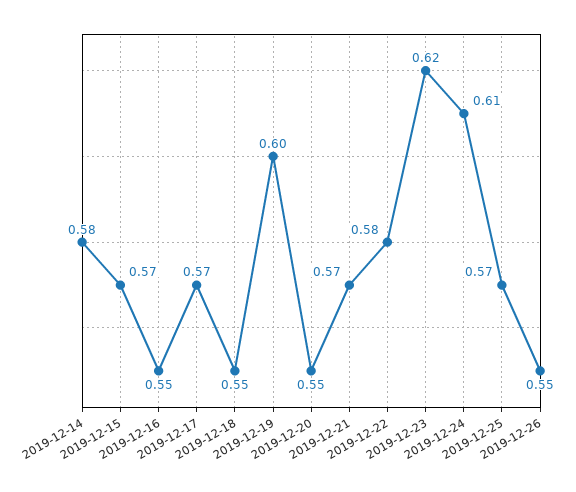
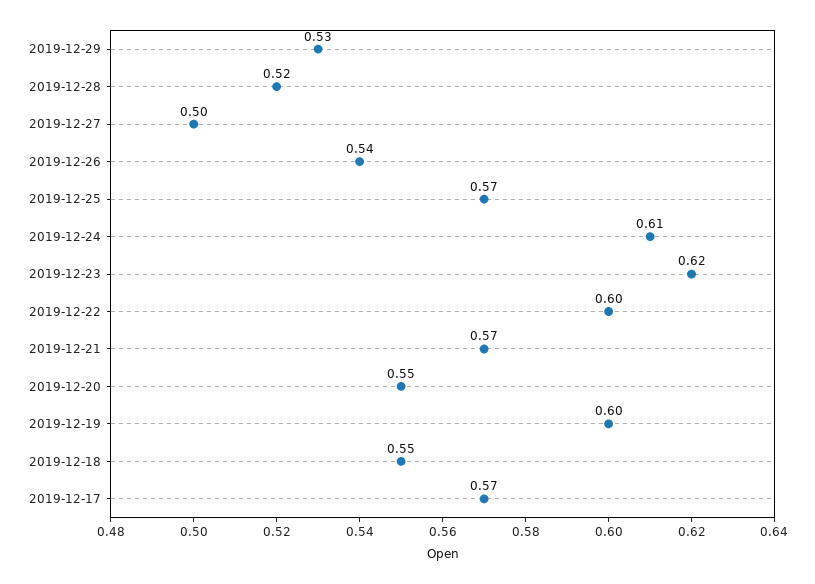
2019-12-14: 0.58 -> none
2019-12-15: 0.57 -> none
2019-12-16: 0.55 -> none
2019-12-22: 0.58 -> 0.6
2019-12-26: 0.55 -> 0.54
2019-12-29: none -> 0.53
2019-12-28: none -> 0.52
2019-12-27: none -> 0.5

